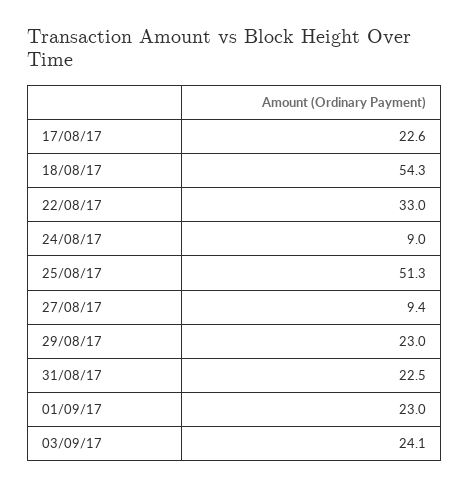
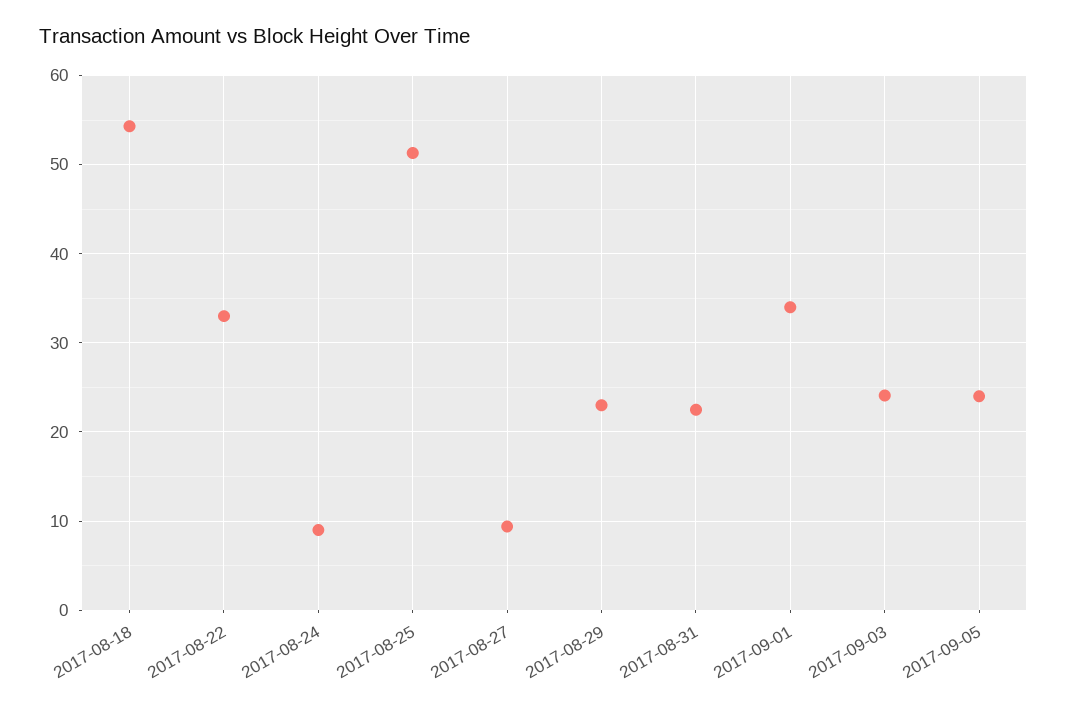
17/08/17: 22.6 -> none
01/09/17: 23 -> 34
2017-09-05: none -> 24

